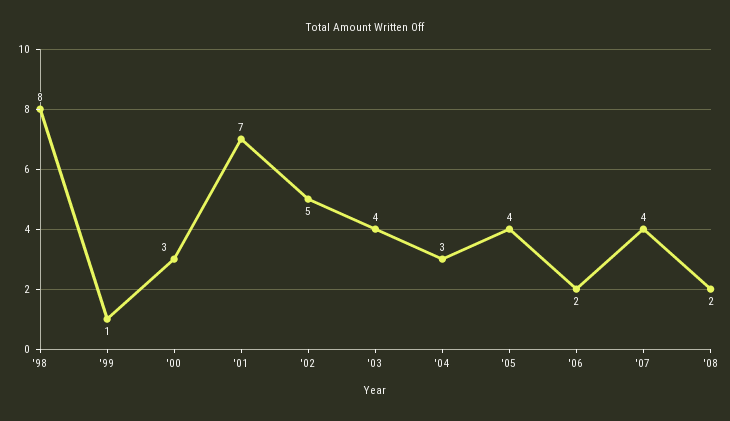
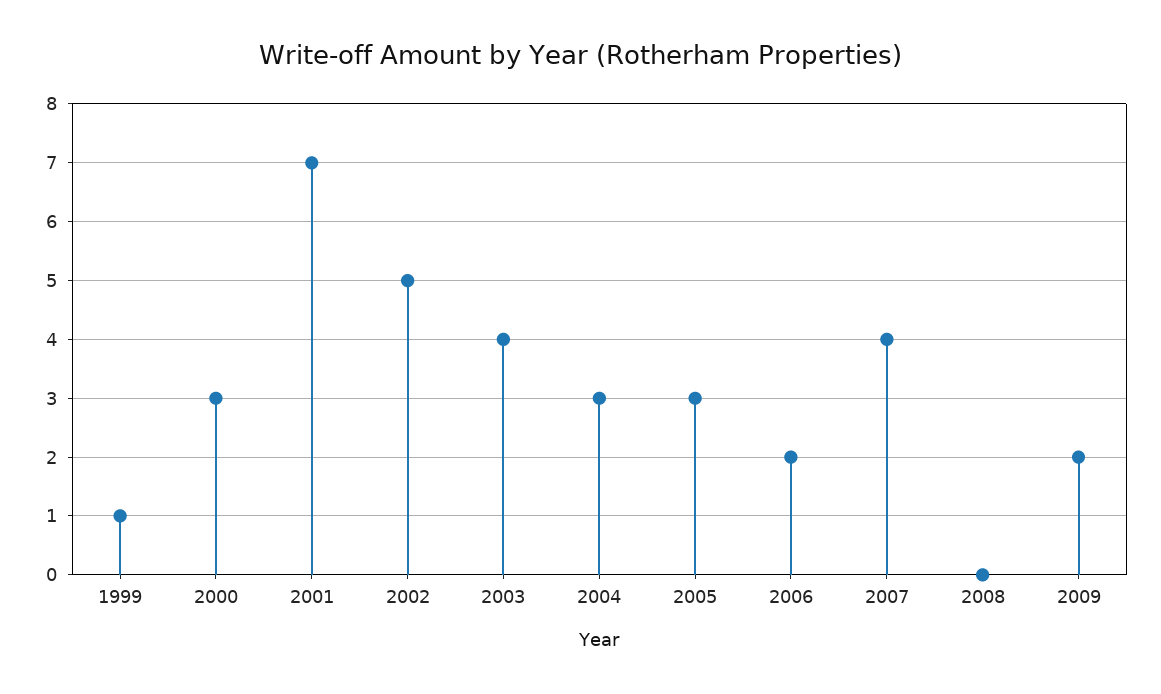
'98: 8 -> none
'05: 4 -> 3
'08: 2 -> 0
2009: none -> 2

